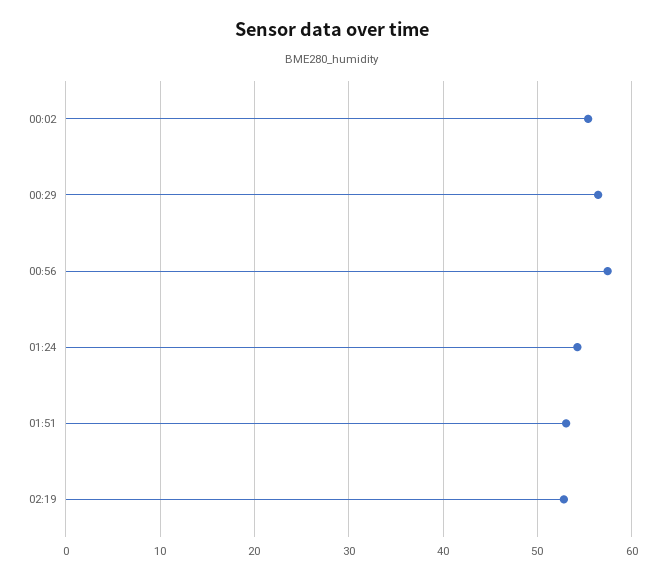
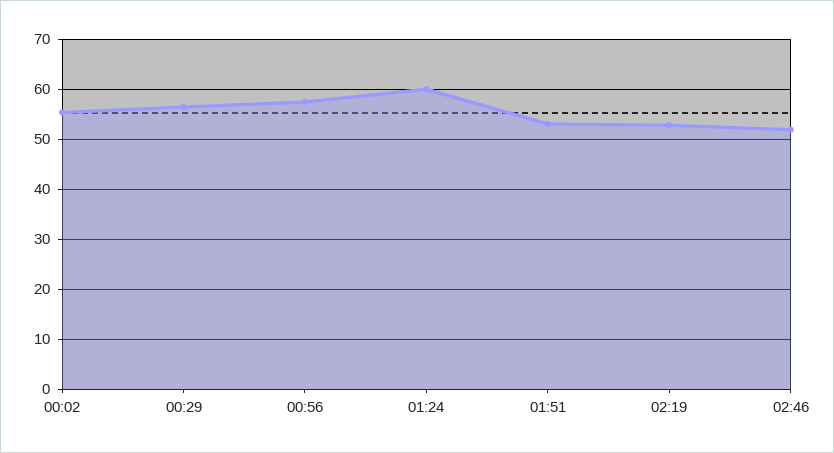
01:24: 54 -> 60
02:46: none -> 52

